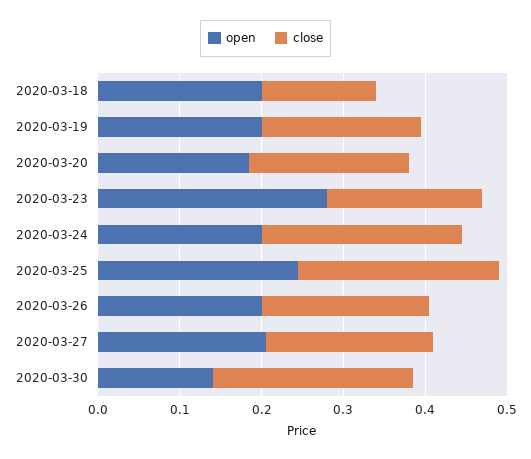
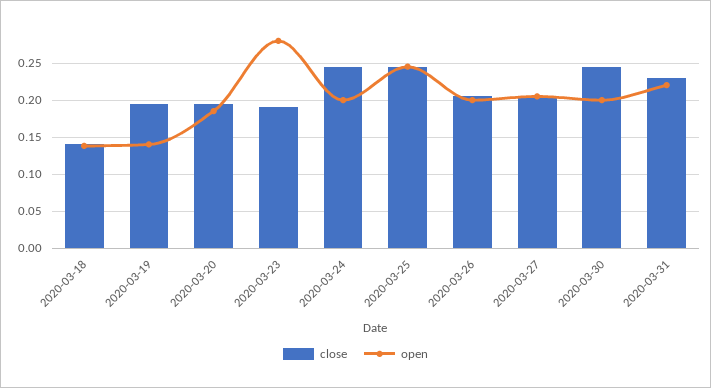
open, 2020-03-18: 0.2 -> 0.14
open, 2020-03-19: 0.2 -> 0.14
open, 2020-03-30: 0.14 -> 0.2
close, 2020-03-31: none -> 0.23
open, 2020-03-31: none -> 0.22

